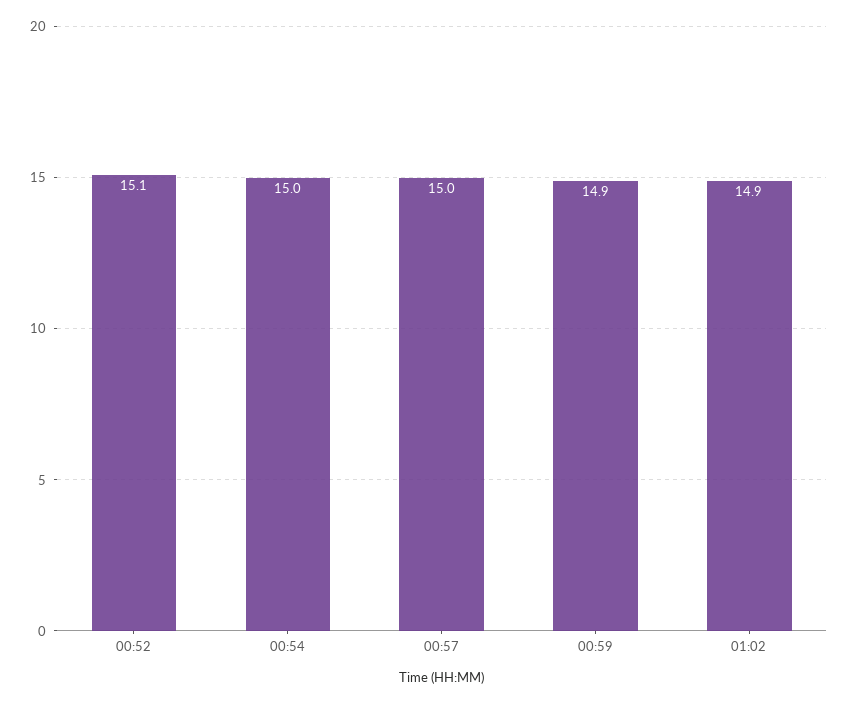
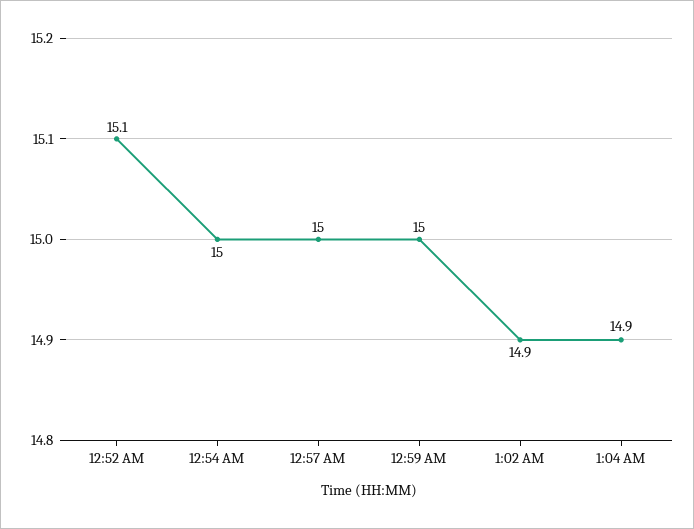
00:59: 14.9 -> 15
1:04 AM: none -> 14.9

